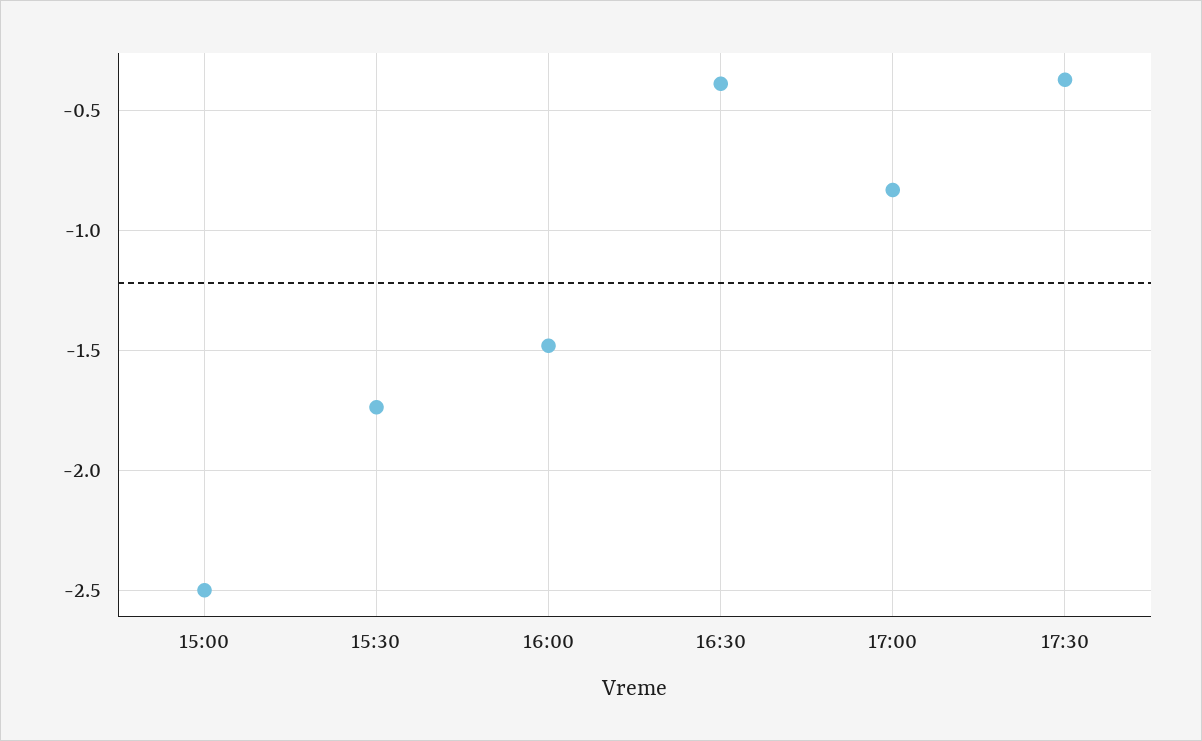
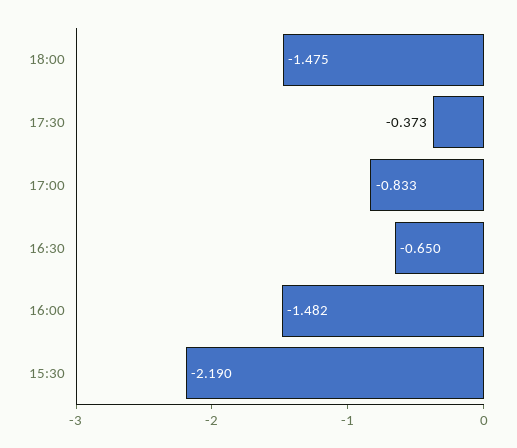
15:00: -2.5 -> none
15:30: -1.75 -> -2.19
16:30: -0.4 -> -0.65
18:00: none -> -1.475

